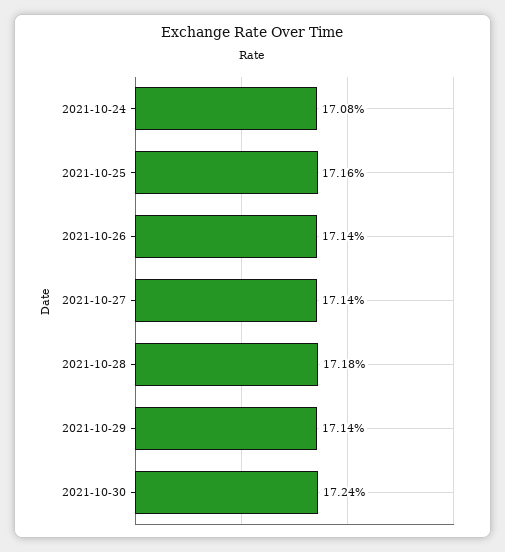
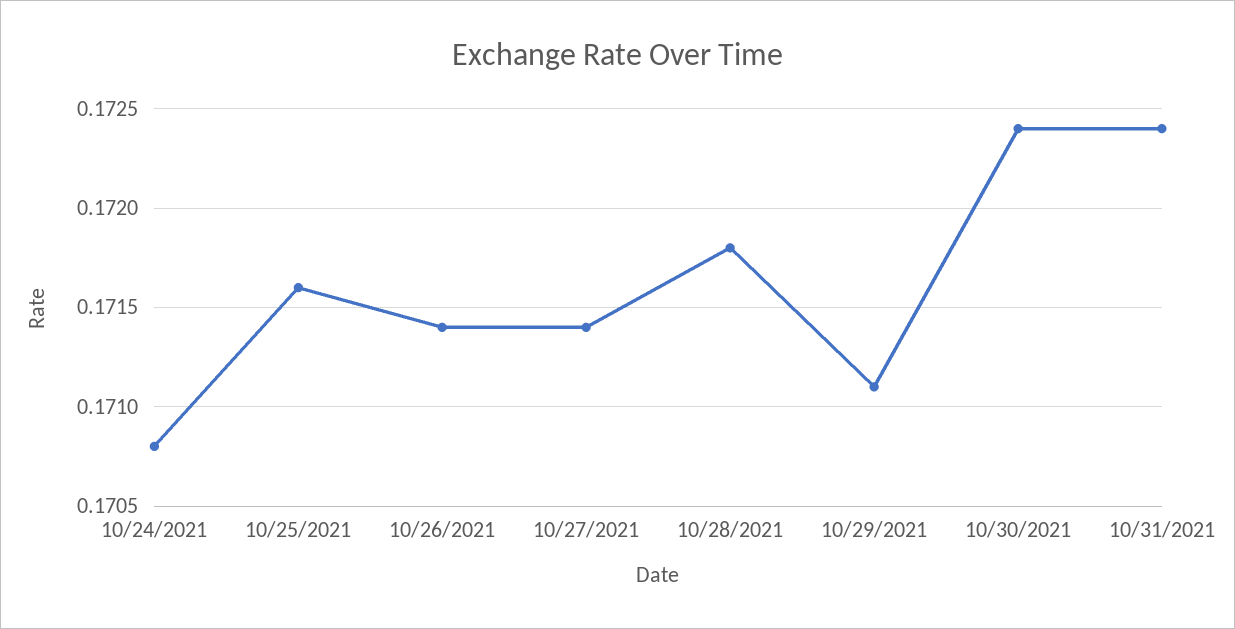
2021-10-29: 0.1714 -> 0.1711
10/31/2021: none -> 0.1724

